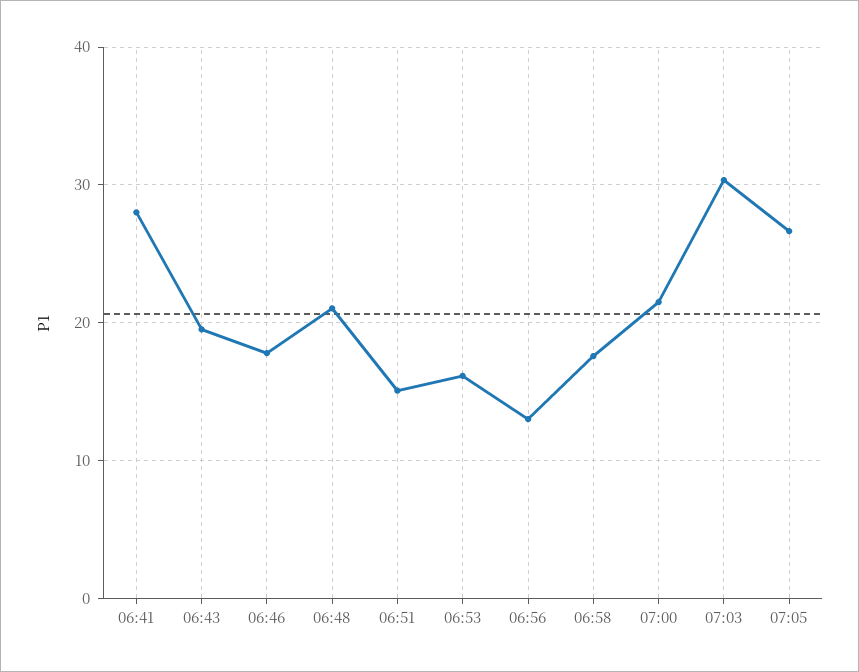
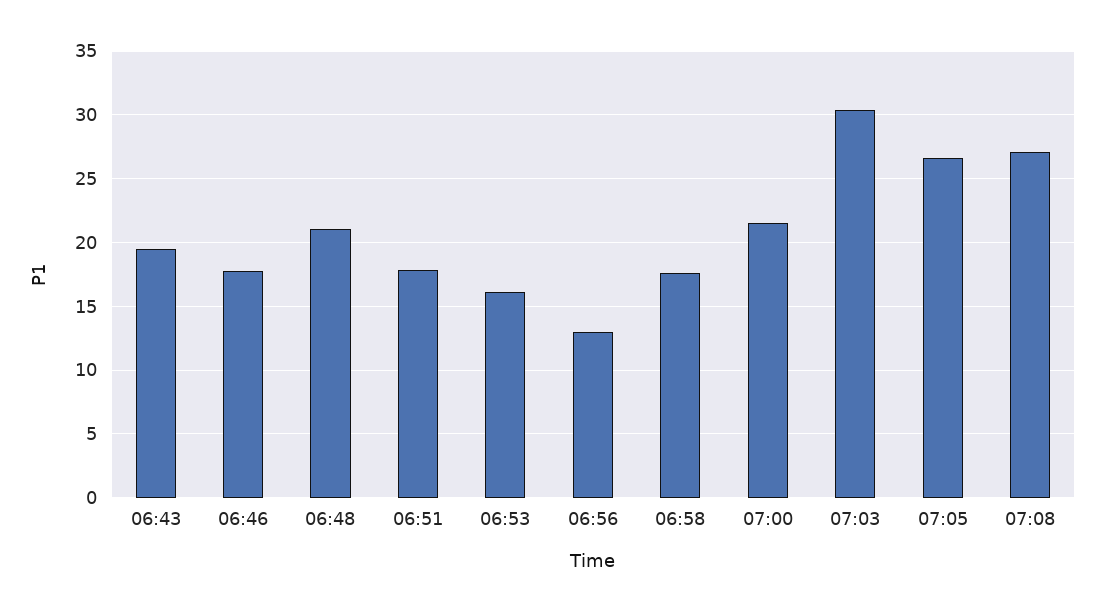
06:41: 28 -> none
06:51: 15 -> 18
07:08: none -> 27

